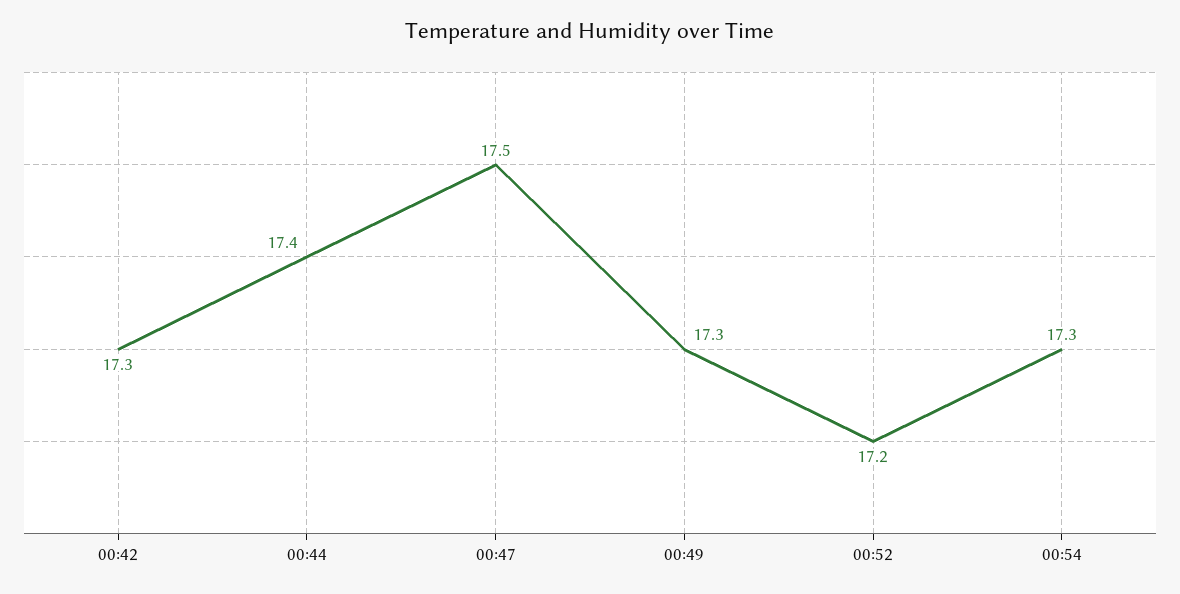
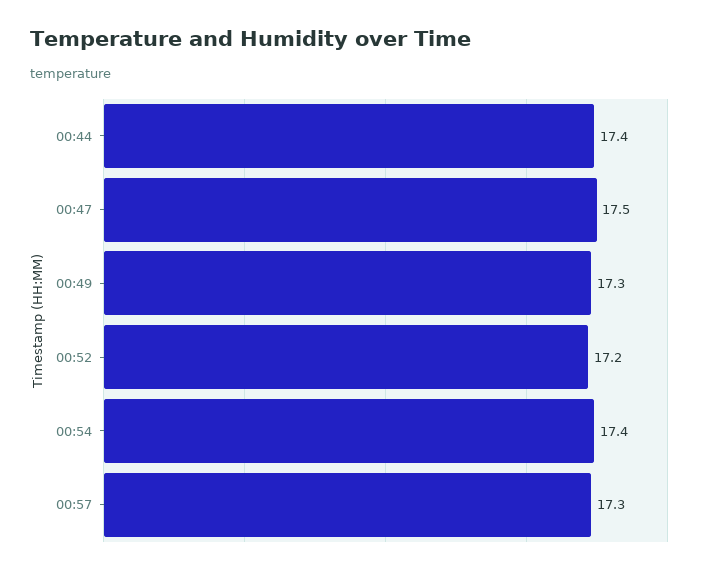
00:42: 17.3 -> none
00:54: 17.3 -> 17.4
00:57: none -> 17.3

